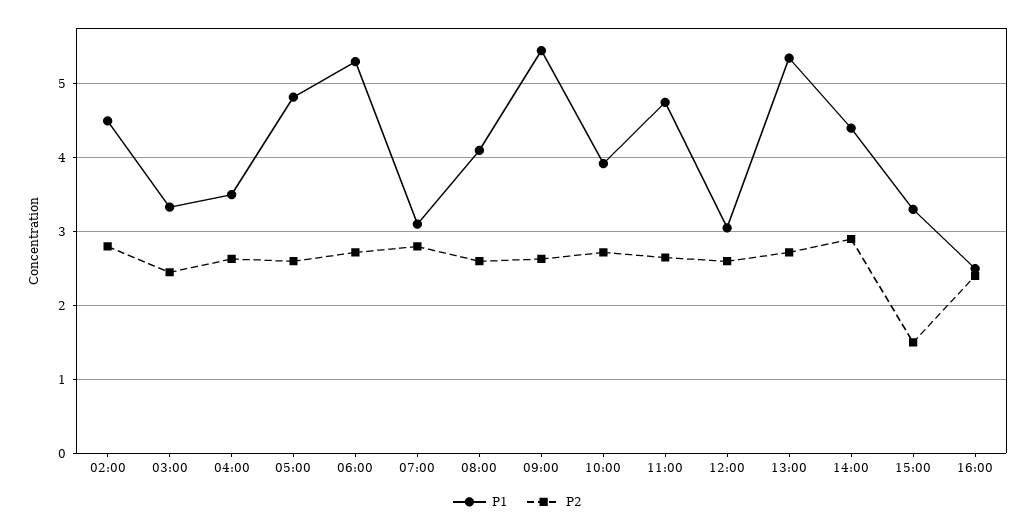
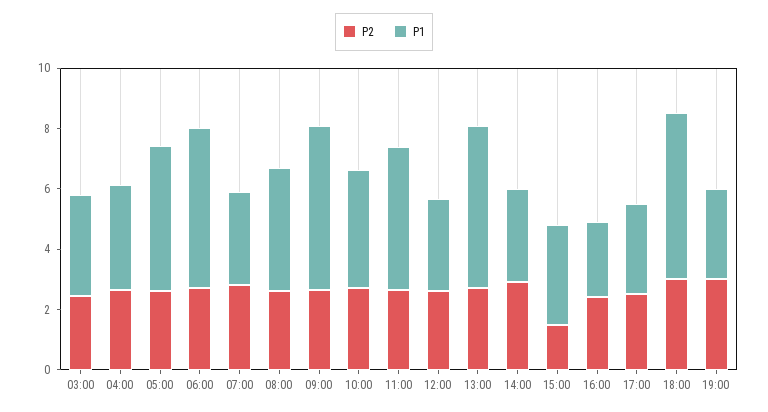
P1, 02:00: 4.5 -> none
P2, 02:00: 2.8 -> none
P1, 14:00: 4.4 -> 3
P2, 17:00: none -> 2.5
P1, 17:00: none -> 3
P2, 18:00: none -> 3
P1, 18:00: none -> 5.5
P2, 19:00: none -> 3
P1, 19:00: none -> 3

